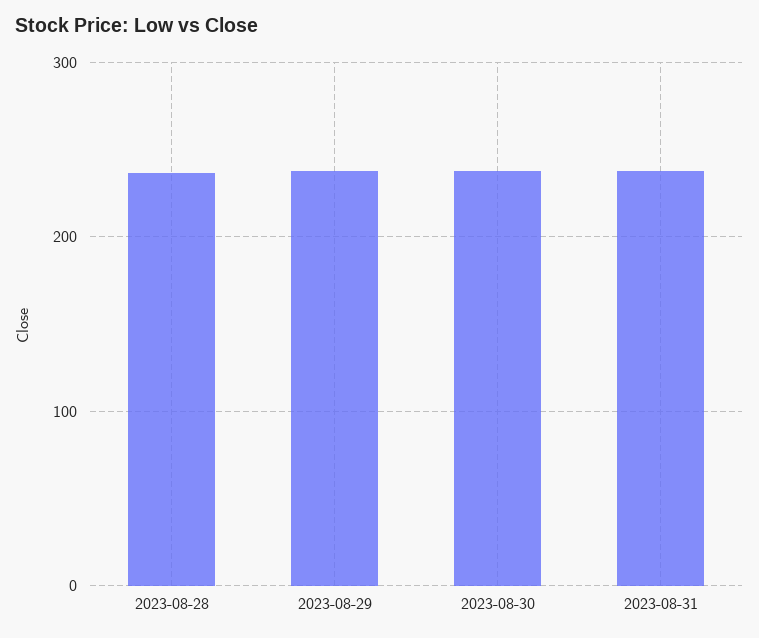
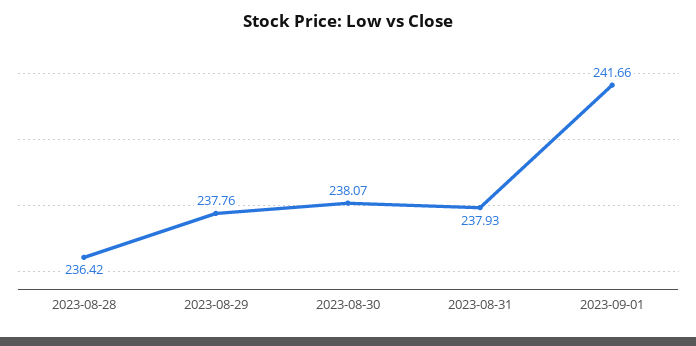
2023-09-01: none -> 241.66

